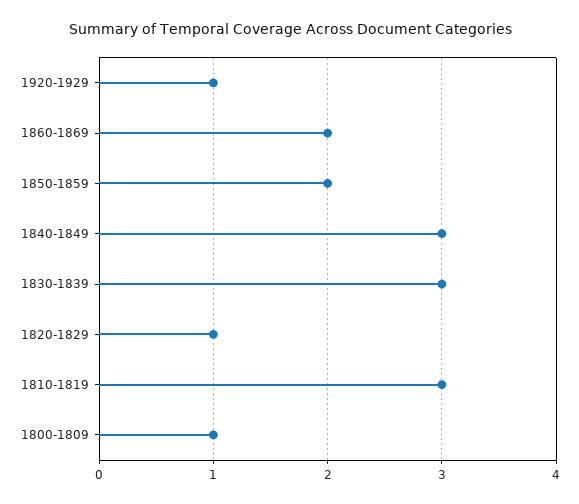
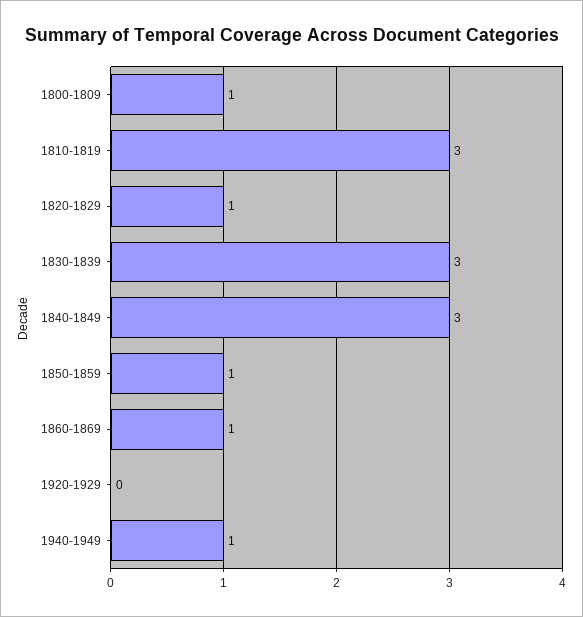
1920-1929: 1 -> 0
1860-1869: 2 -> 1
1850-1859: 2 -> 1
1940-1949: none -> 1

